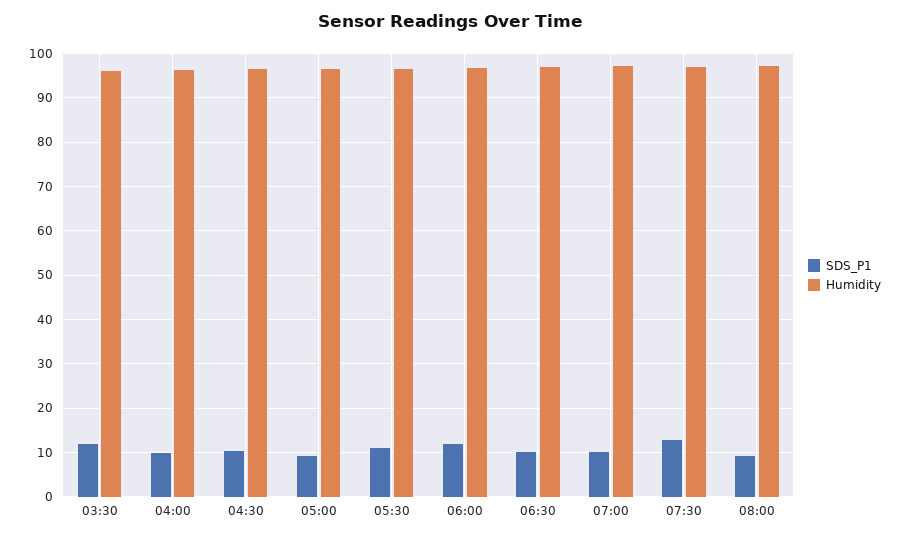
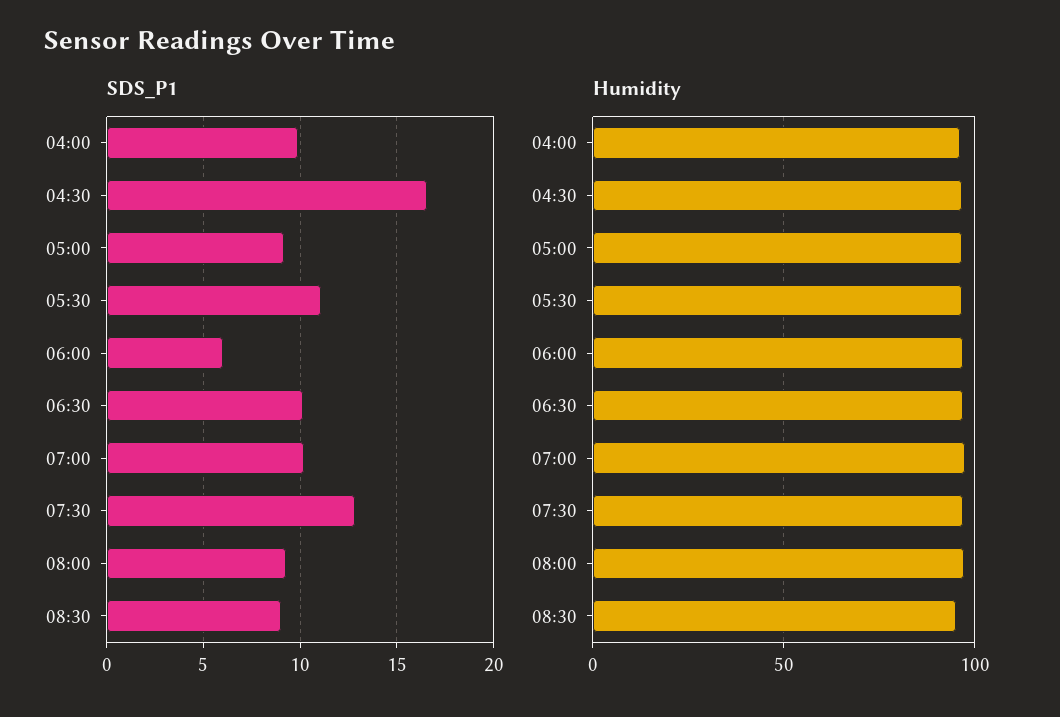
SDS_P1, 03:30: 12 -> none
Humidity, 03:30: 96 -> none
SDS_P1, 04:30: 10 -> 16.5
SDS_P1, 06:00: 12 -> 6
SDS_P1, 08:30: none -> 9
Humidity, 08:30: none -> 95

